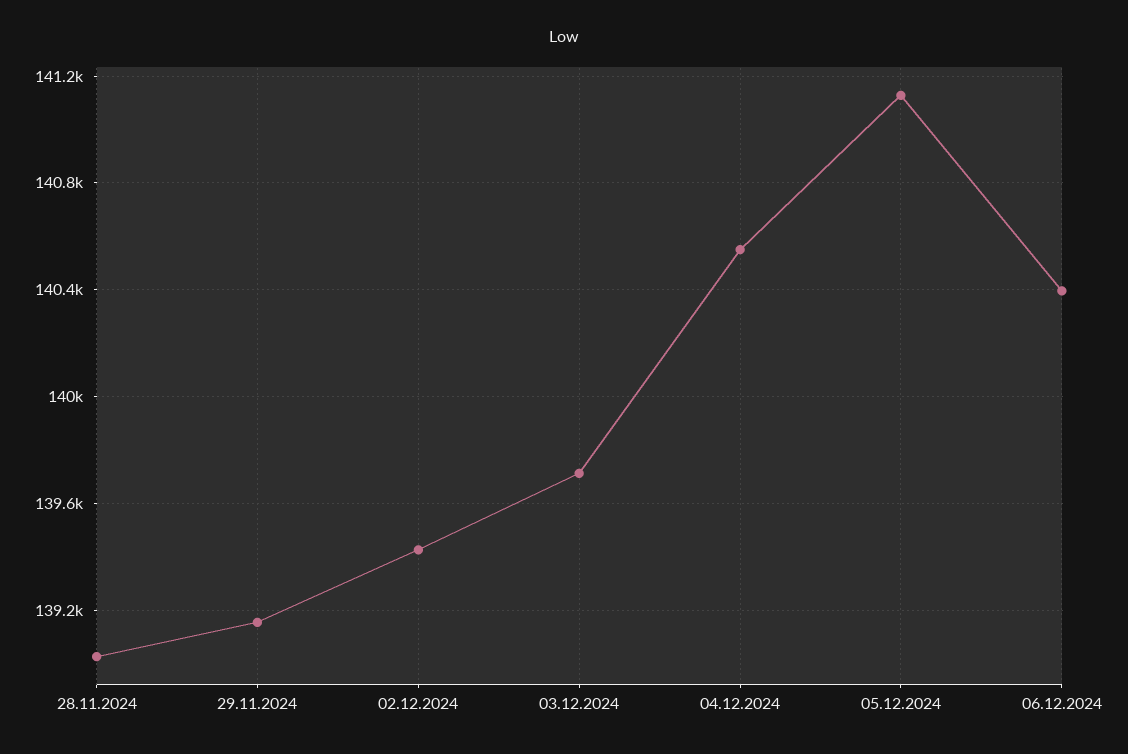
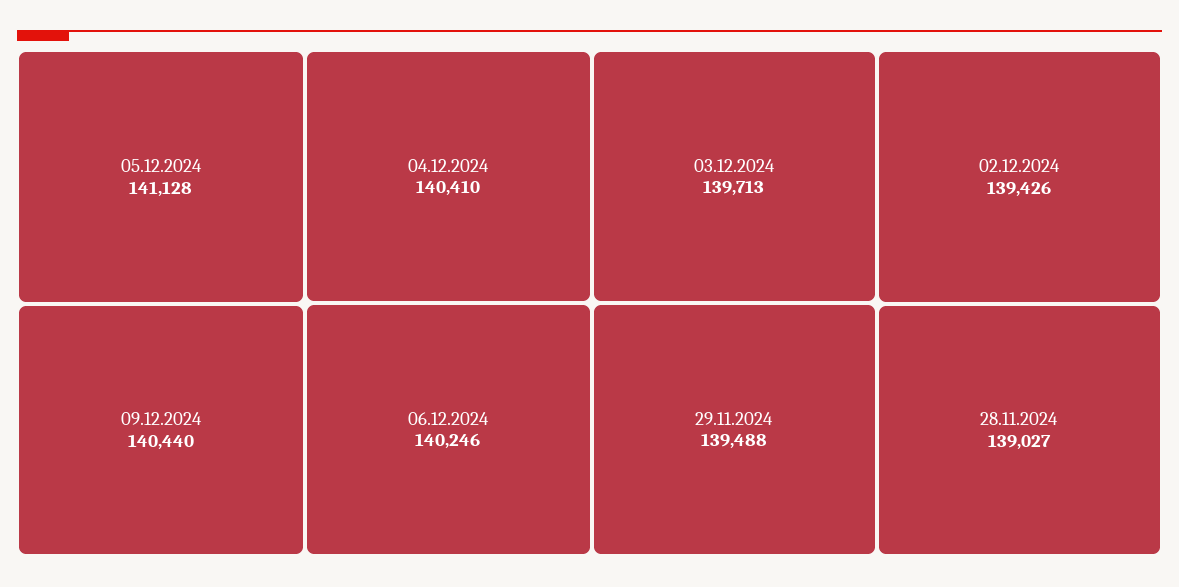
29.11.2024: 139150 -> 139488
04.12.2024: 140550 -> 140410
06.12.2024: 140400 -> 140246
09.12.2024: none -> 140440

